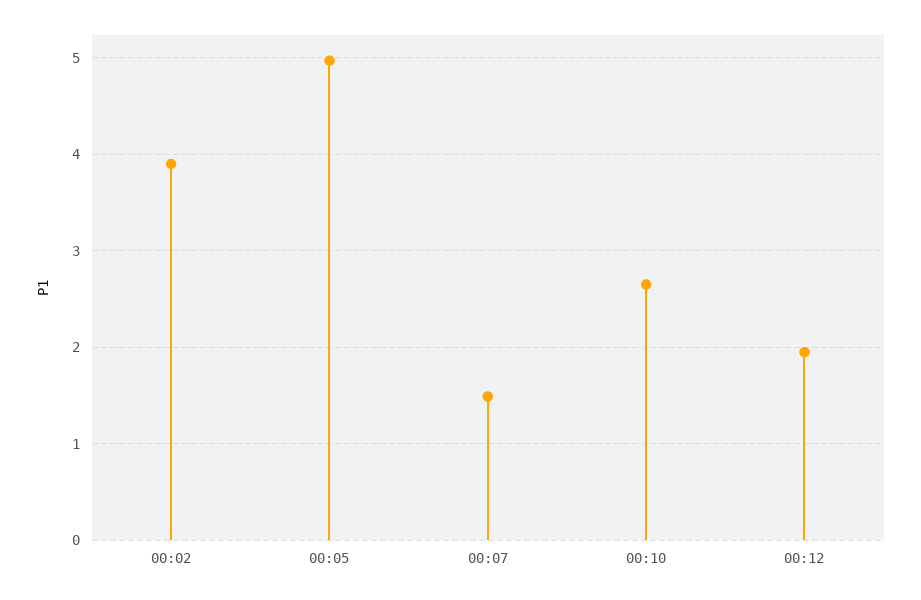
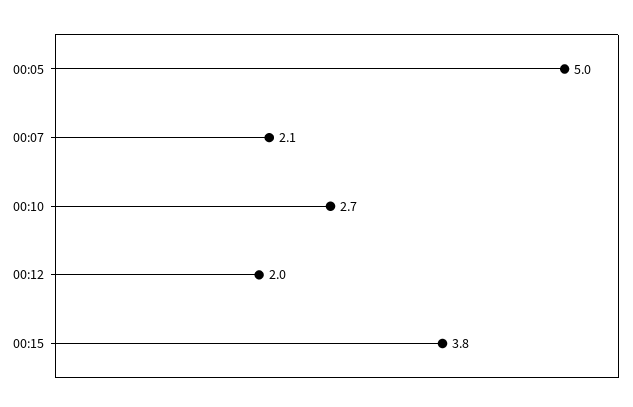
00:02: 3.9 -> none
00:07: 1.5 -> 2.1
00:15: none -> 3.8

